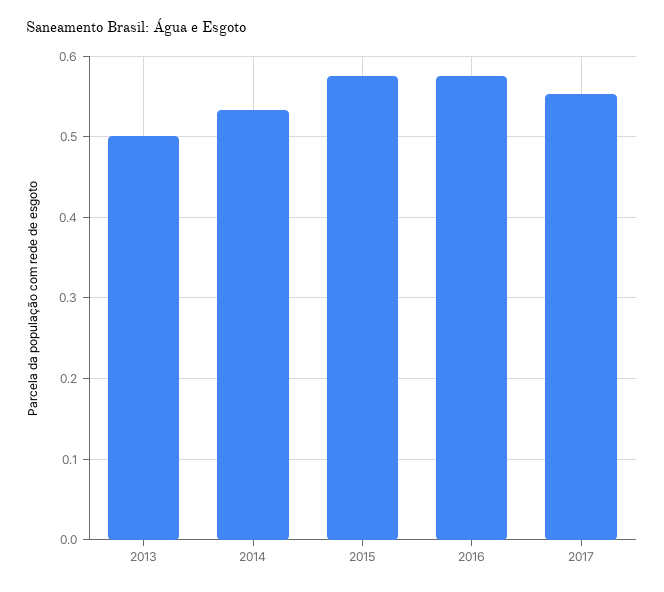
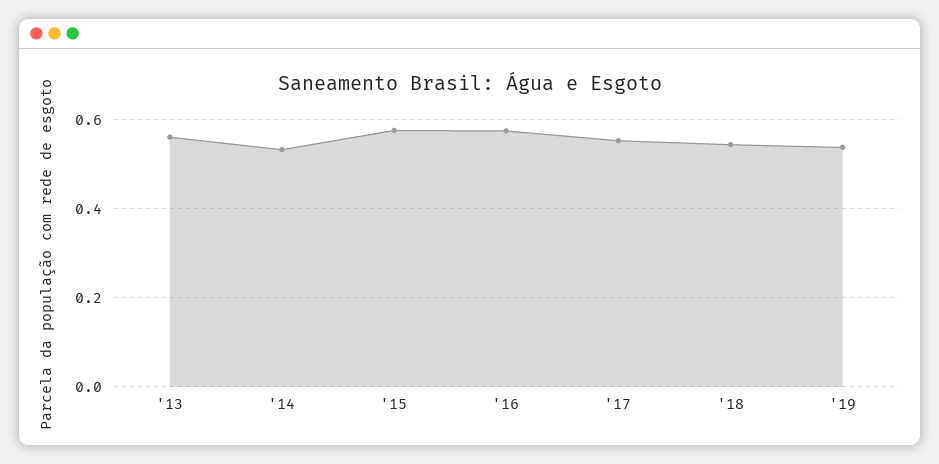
2013: 0.5 -> 0.56
'18: none -> 0.54
'19: none -> 0.54

